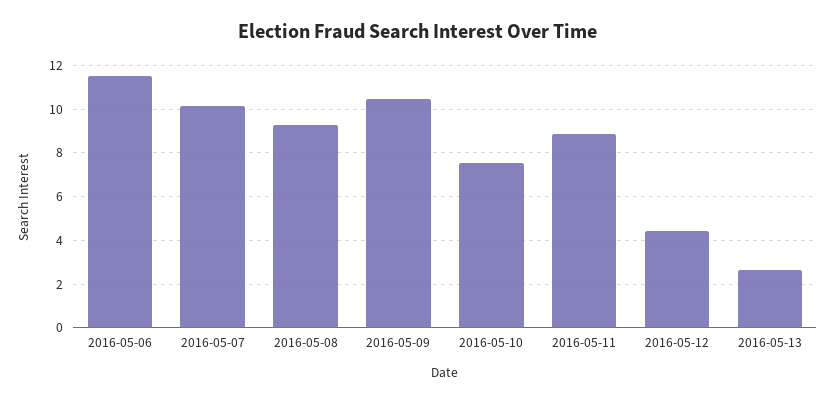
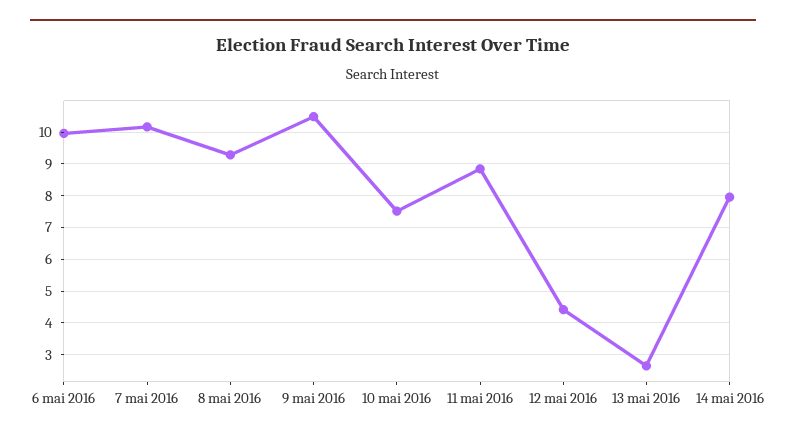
2016-05-06: 11.5 -> 10
14 mai 2016: none -> 8

